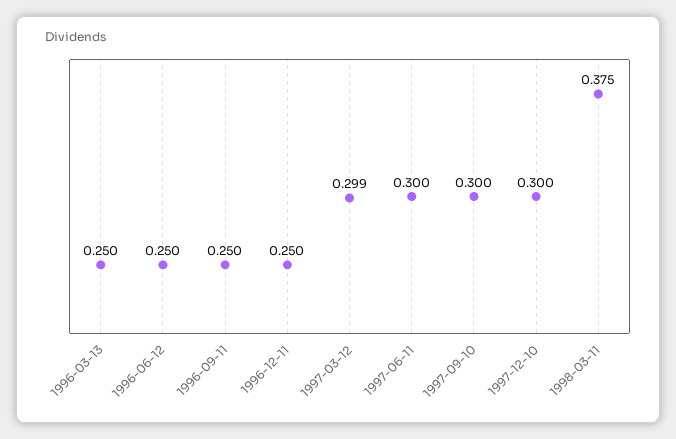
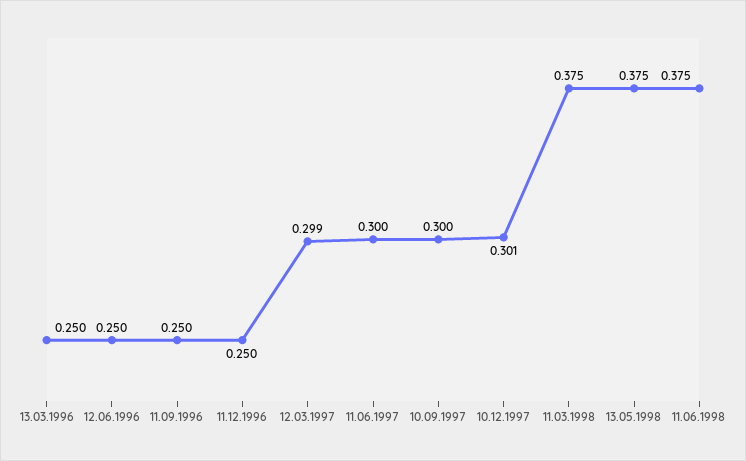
1997-12-10: 0.3 -> 0.301
13.05.1998: none -> 0.375
11.06.1998: none -> 0.375

